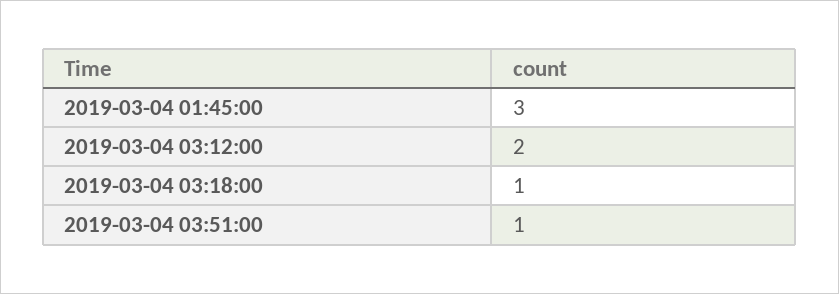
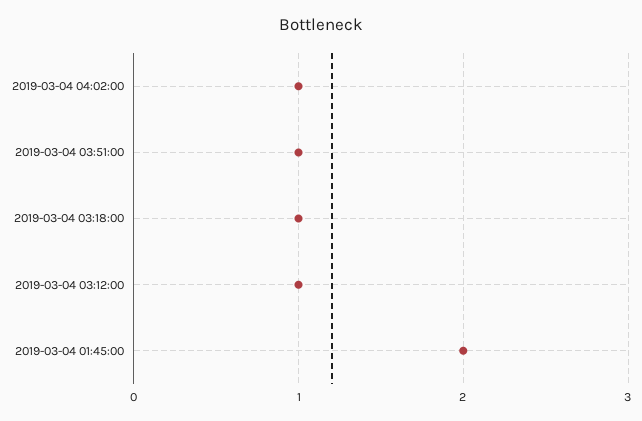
2019-03-04 01:45:00: 3 -> 2
2019-03-04 03:12:00: 2 -> 1
2019-03-04 04:02:00: none -> 1

